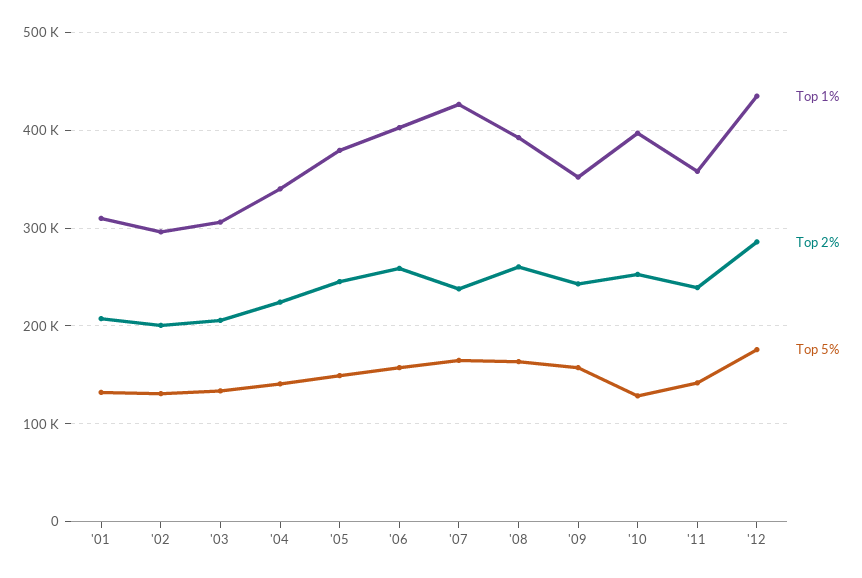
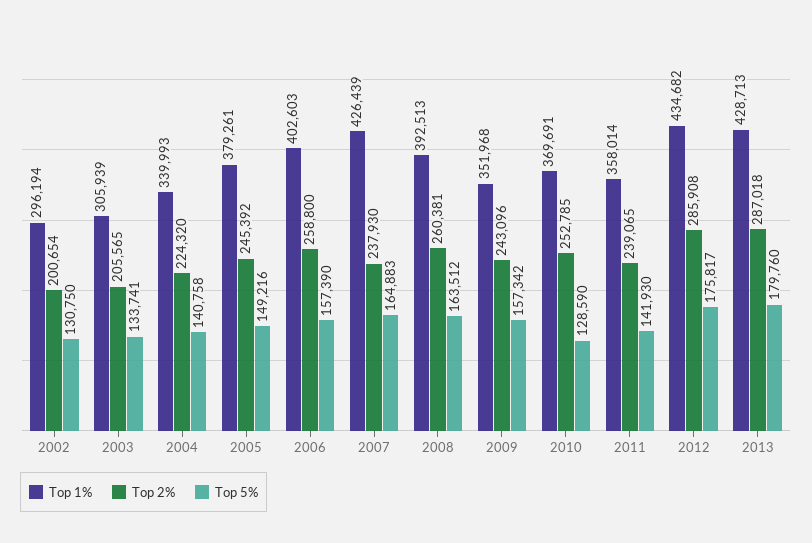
Top 1%, '01: 310000 -> none
Top 2%, '01: 210000 -> none
Top 5%, '01: 130000 -> none
Top 1%, '10: 400000 -> 369691
Top 1%, 2013: none -> 428713
Top 2%, 2013: none -> 287018
Top 5%, 2013: none -> 179760

